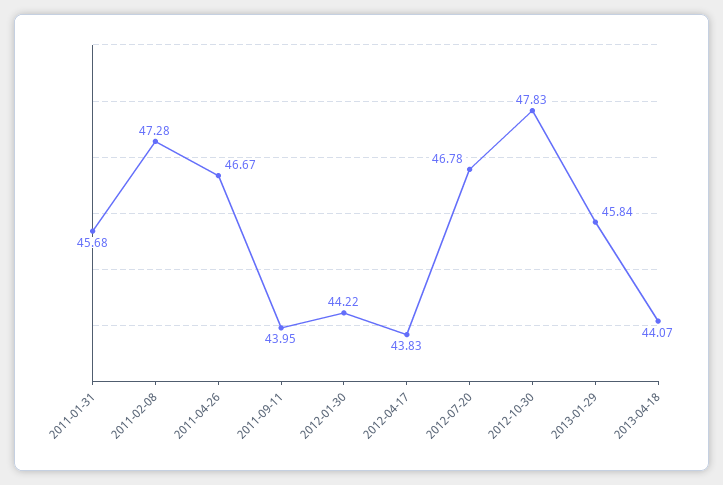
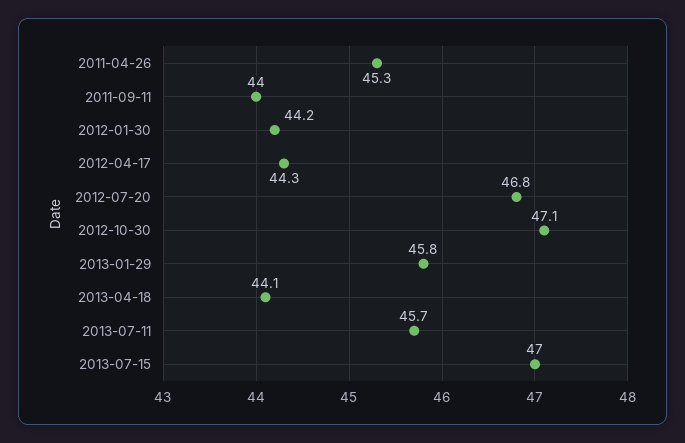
2011-01-31: 45.68 -> none
2011-02-08: 47.28 -> none
2011-04-26: 46.67 -> 45.3
2012-04-17: 43.83 -> 44.3
2012-10-30: 47.83 -> 47.1
2013-07-11: none -> 45.7
2013-07-15: none -> 47

